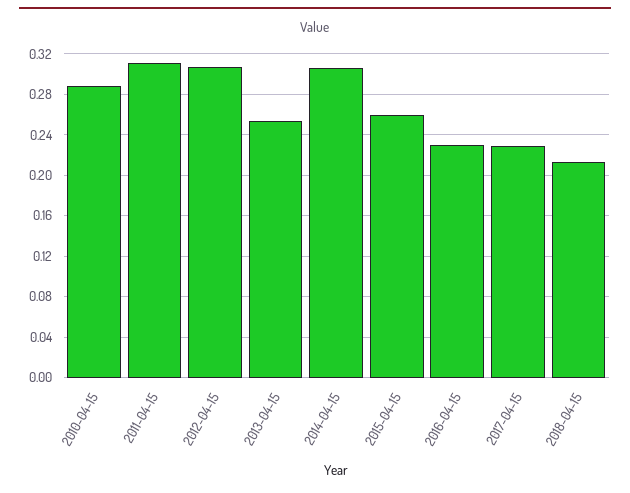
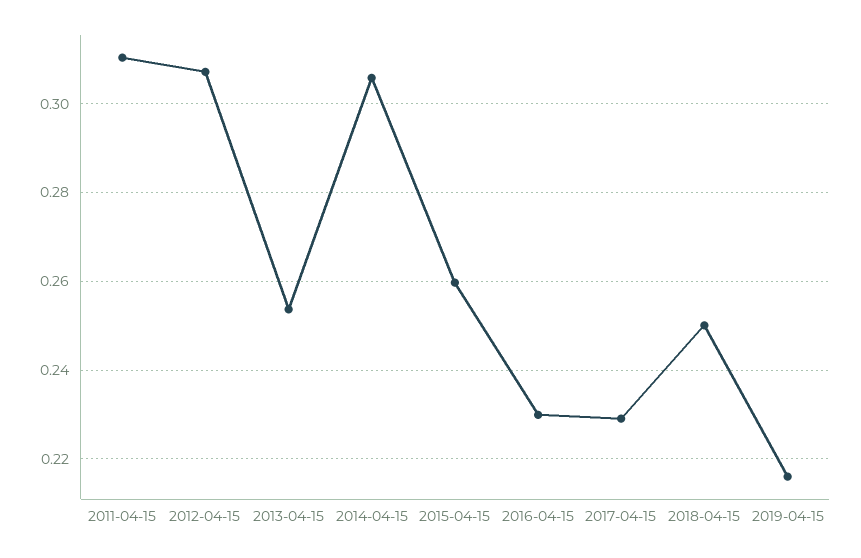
2010-04-15: 0.29 -> none
2018-04-15: 0.21 -> 0.25
2019-04-15: none -> 0.216

